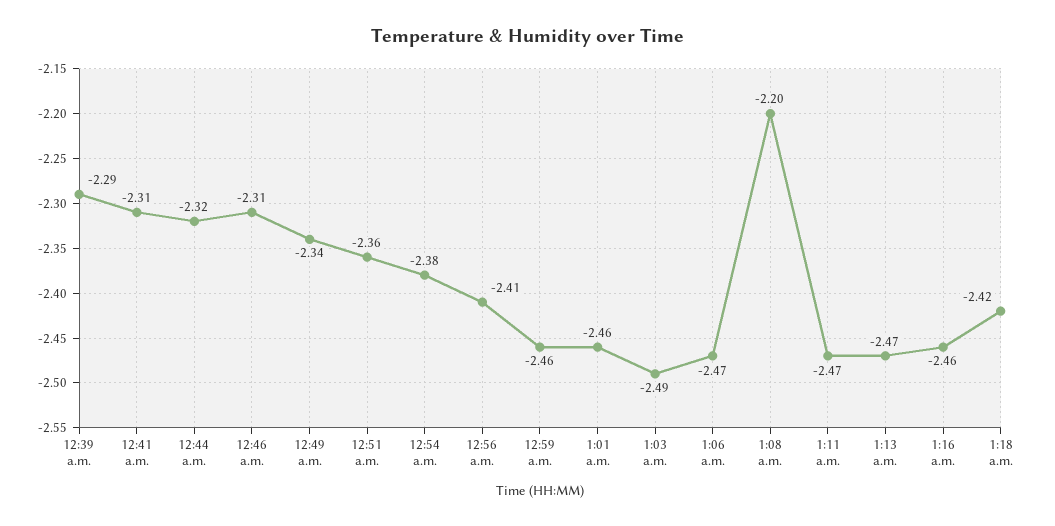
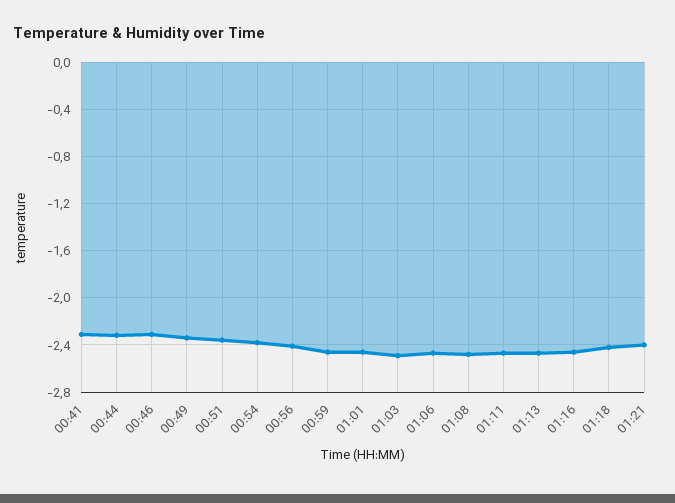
12:39 a.m.: -2.29 -> none
1:08 a.m.: -2.2 -> -2.5
01:21: none -> -2.4

